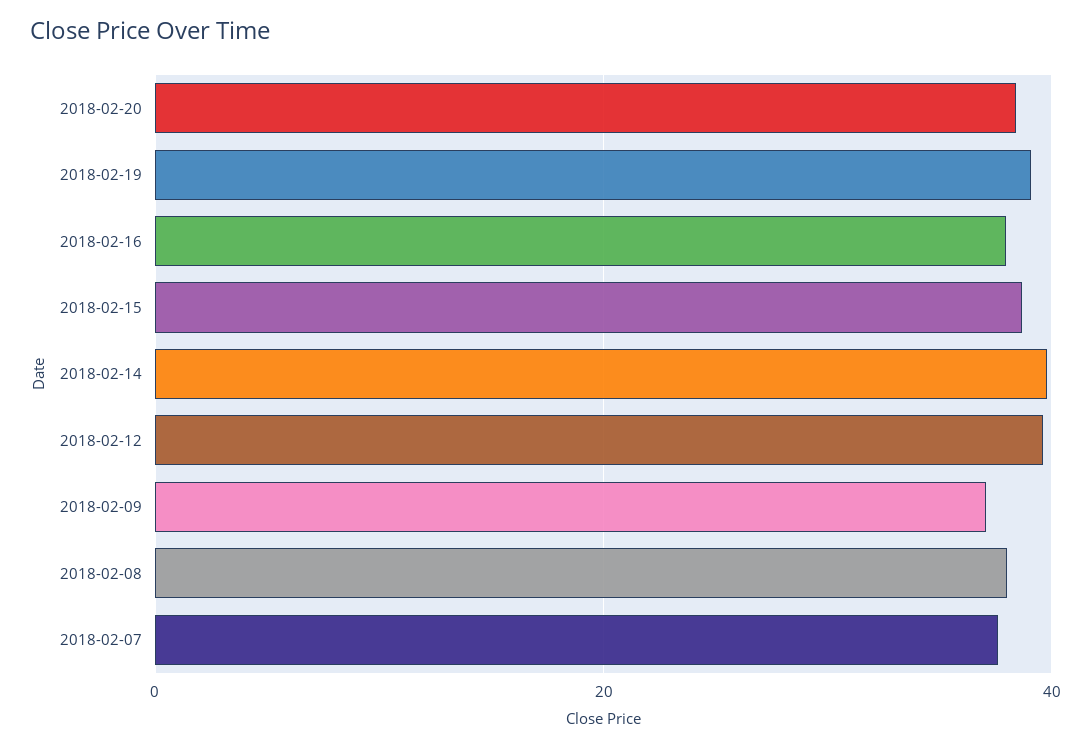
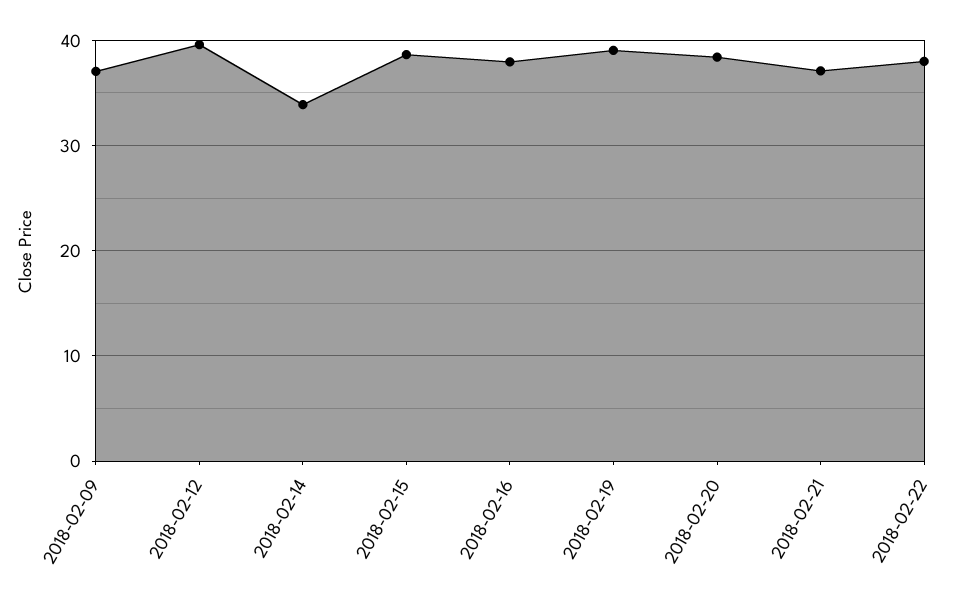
2018-02-14: 40 -> 34
2018-02-08: 38 -> none
2018-02-07: 38 -> none
2018-02-21: none -> 37
2018-02-22: none -> 38

